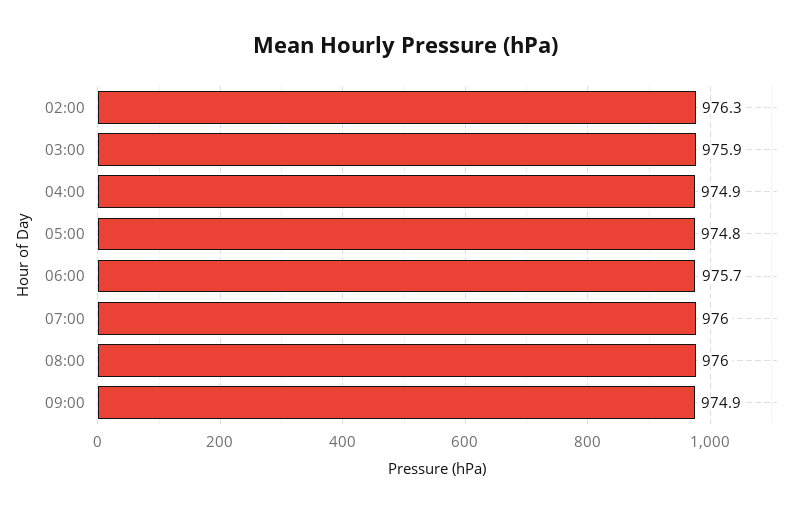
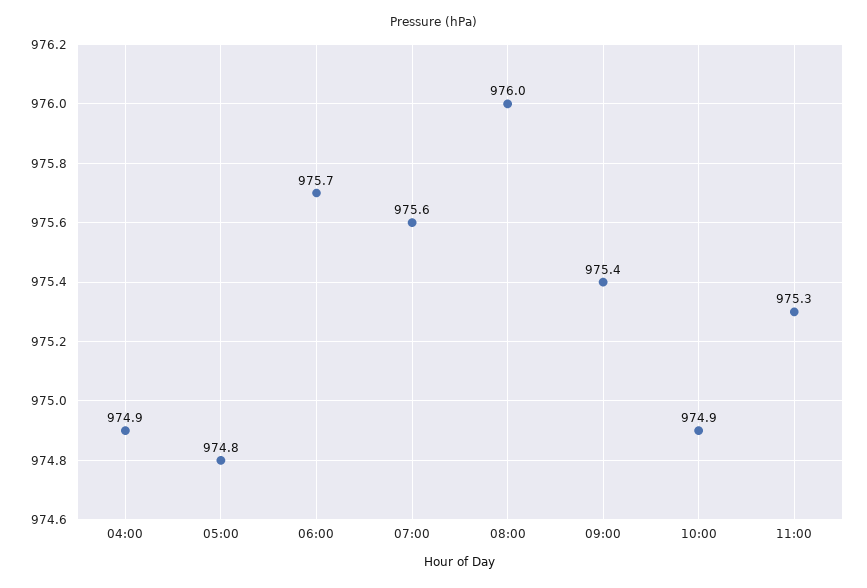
02:00: 976.3 -> none
03:00: 975.9 -> none
07:00: 976 -> 975.6
09:00: 974.9 -> 975.4
10:00: none -> 974.9
11:00: none -> 975.3

